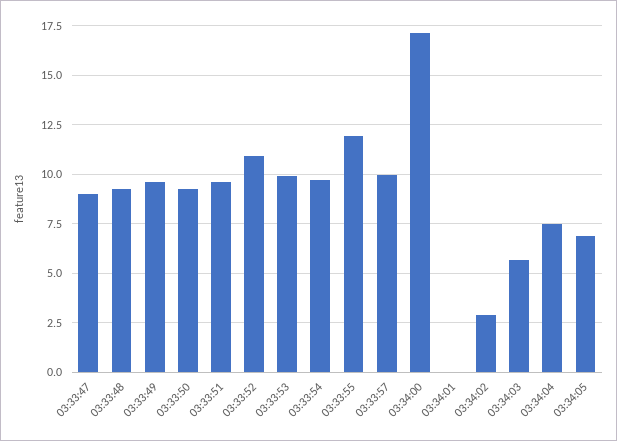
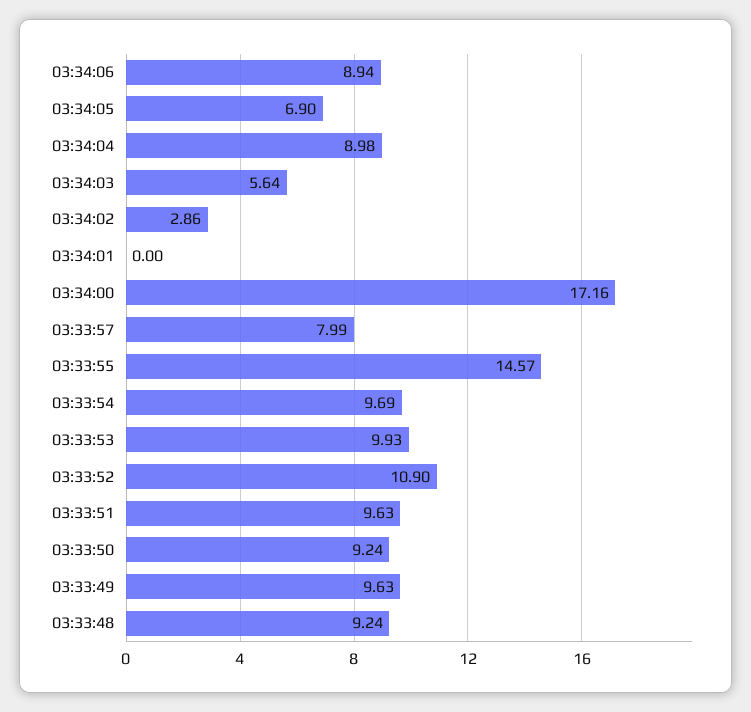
03:33:47: 9 -> none
03:33:55: 12 -> 14.57
03:33:57: 10 -> 7.99
03:34:04: 7.5 -> 8.98
03:34:06: none -> 8.94

